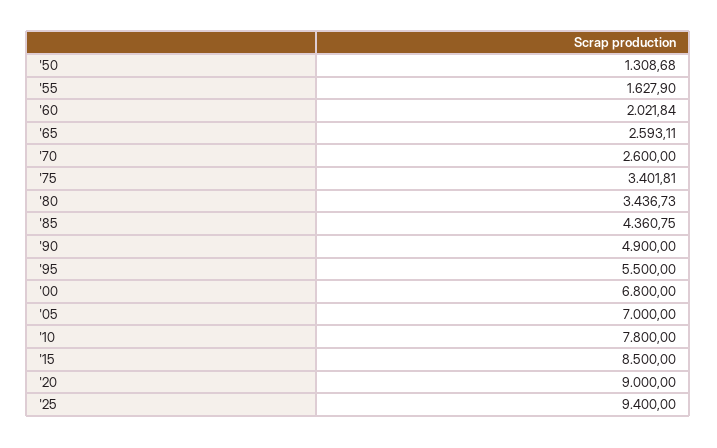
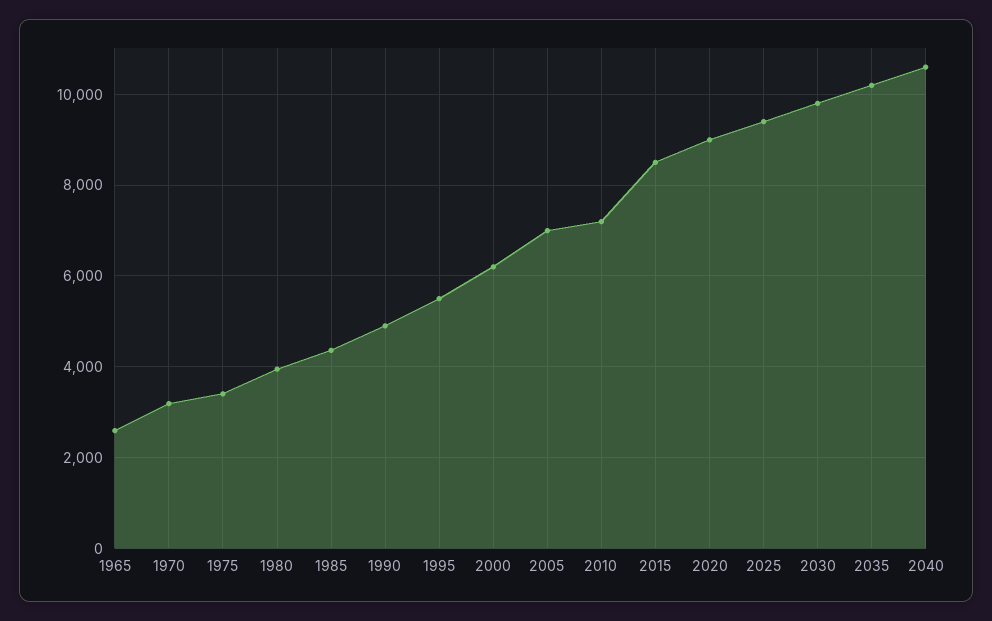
'50: 1308.68 -> none
'55: 1627.9 -> none
'60: 2021.84 -> none
'70: 2600 -> 3200
'80: 3436.73 -> 4000
'00: 6800 -> 6200
'10: 7800 -> 7200
2030: none -> 9800
2035: none -> 10200
2040: none -> 10600

